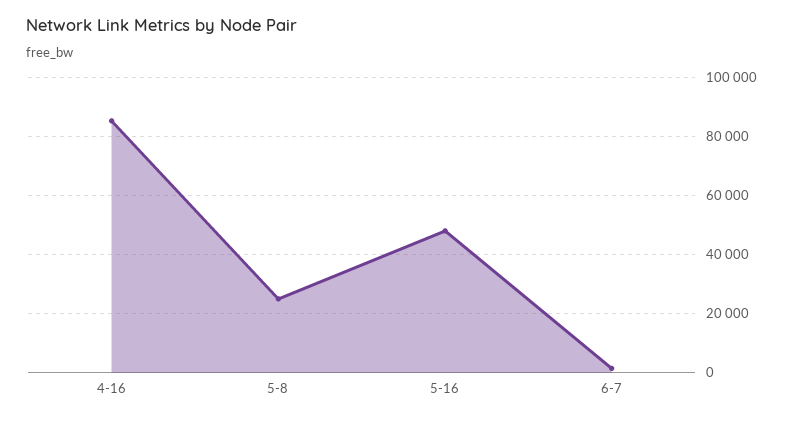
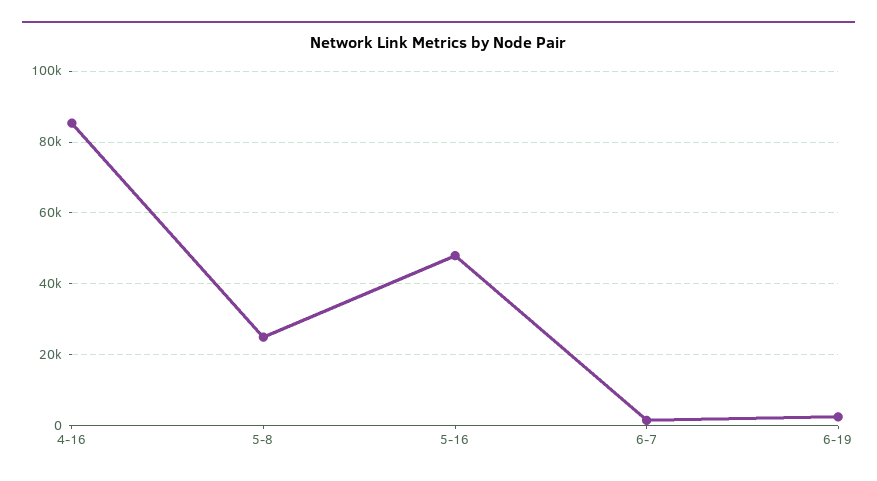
6-19: none -> 2000

